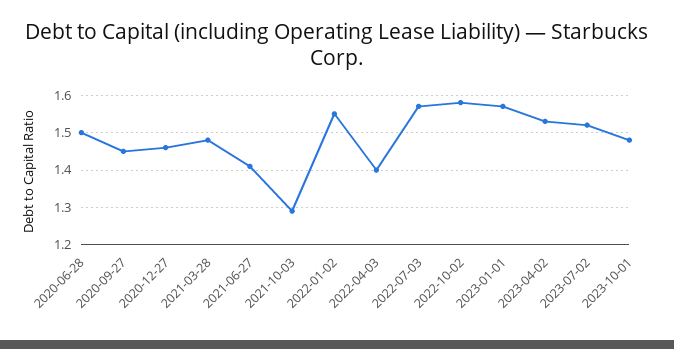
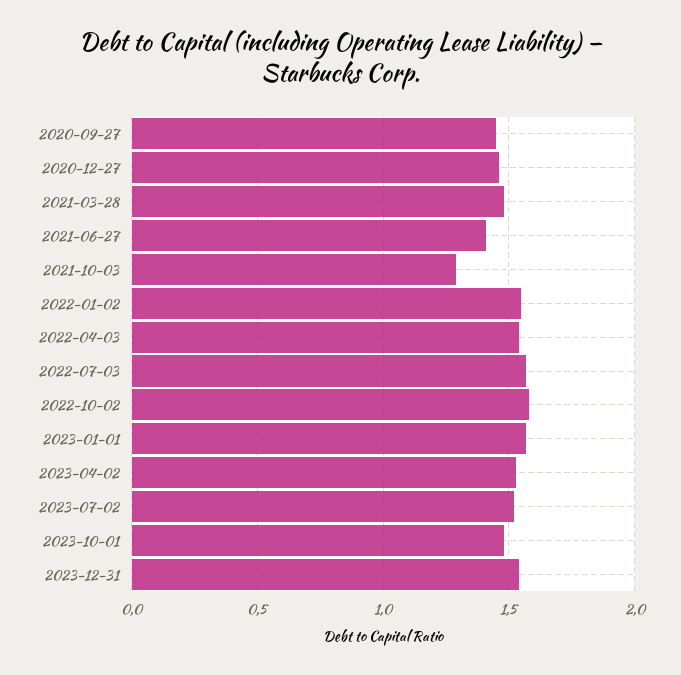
2020-06-28: 1.5 -> none
2022-04-03: 1.4 -> 1.55
2023-12-31: none -> 1.55

